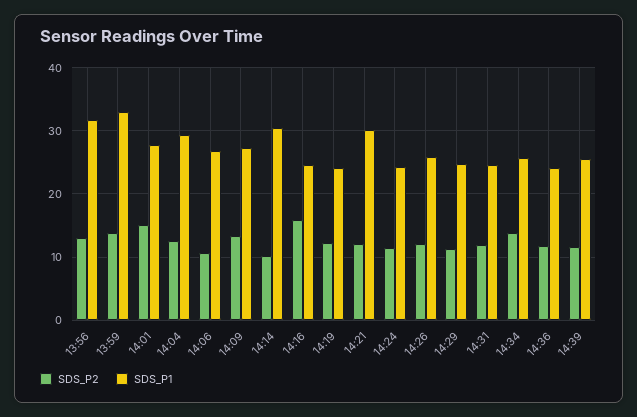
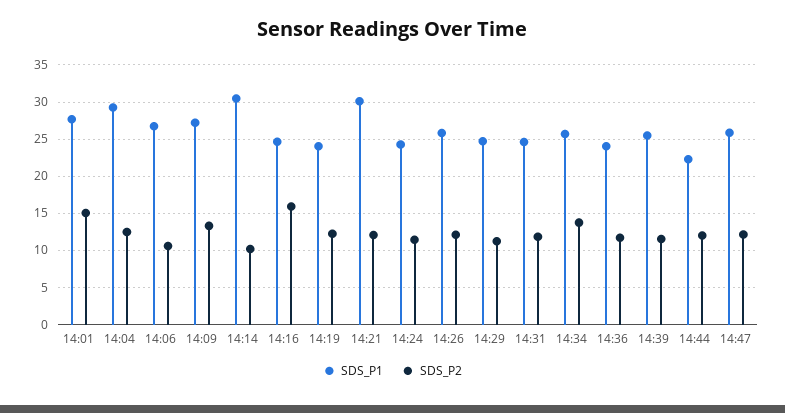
SDS_P2, 13:56: 13 -> none
SDS_P1, 13:56: 32 -> none
SDS_P2, 13:59: 14 -> none
SDS_P1, 13:59: 33 -> none
SDS_P1, 14:44: none -> 22
SDS_P2, 14:44: none -> 12
SDS_P1, 14:47: none -> 26
SDS_P2, 14:47: none -> 12

